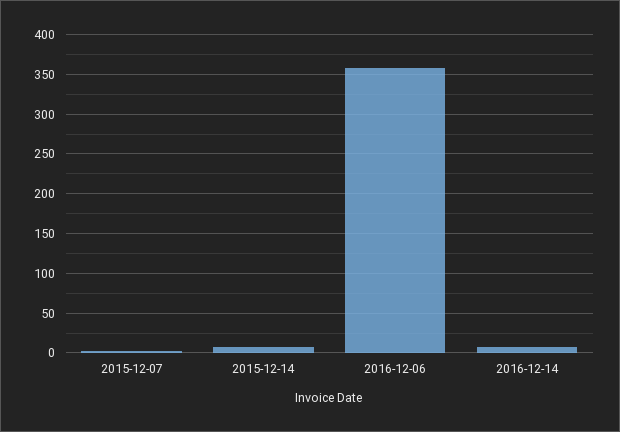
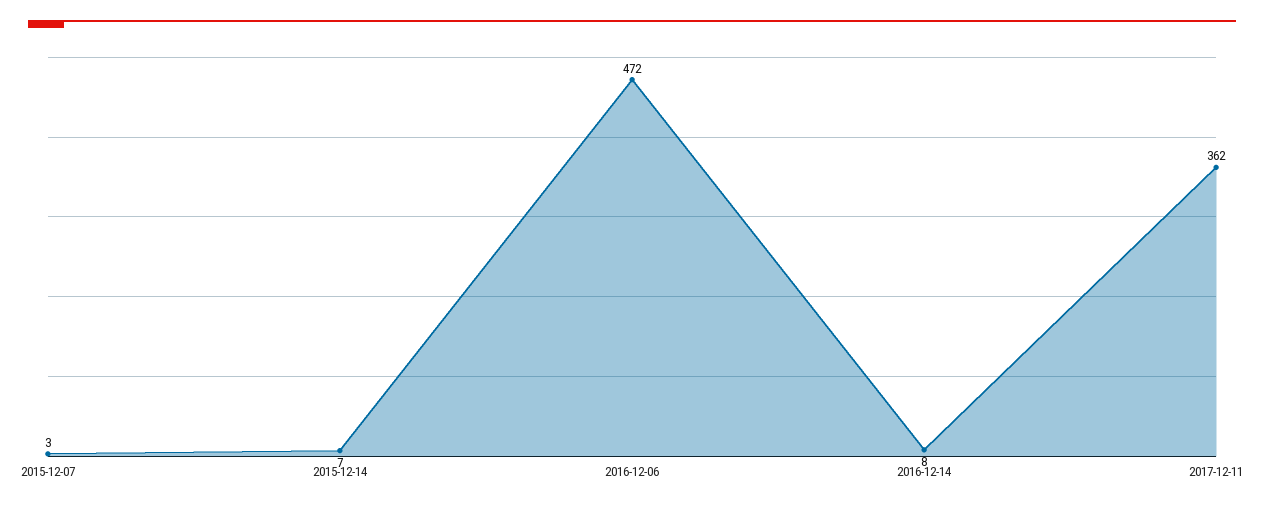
2016-12-06: 360 -> 472
2017-12-11: none -> 362

